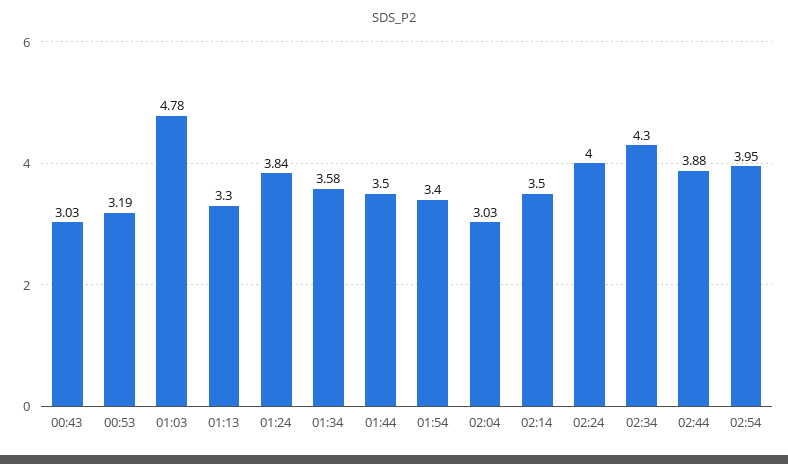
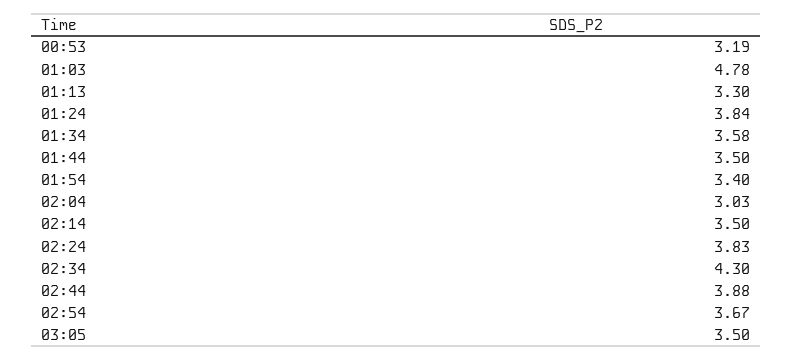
00:43: 3.03 -> none
02:24: 4 -> 3.83
02:54: 3.95 -> 3.67
03:05: none -> 3.5

